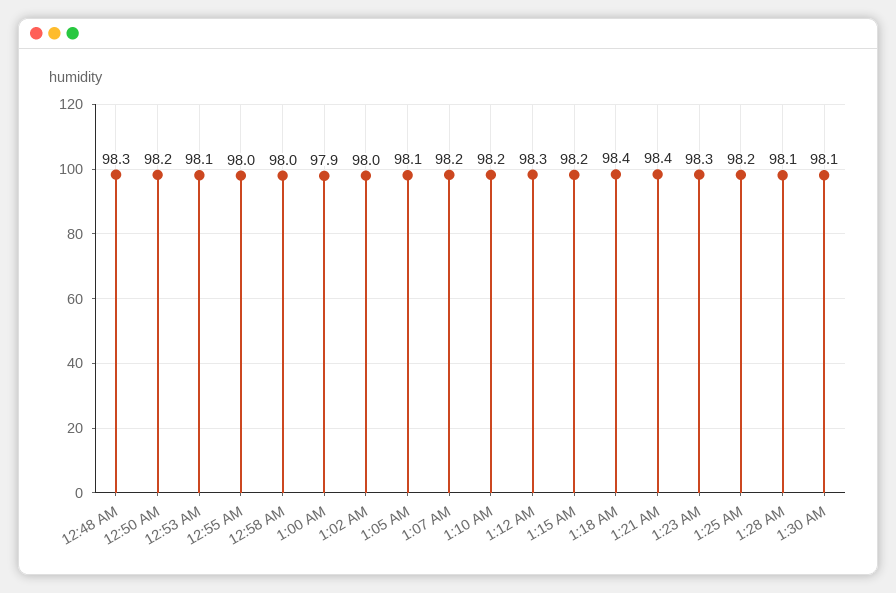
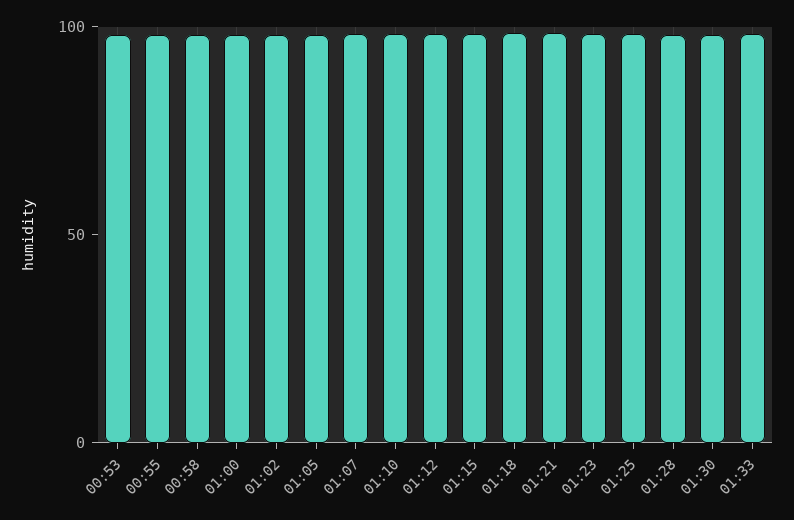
12:48 AM: 98.3 -> none
12:50 AM: 98.2 -> none
01:33: none -> 100

